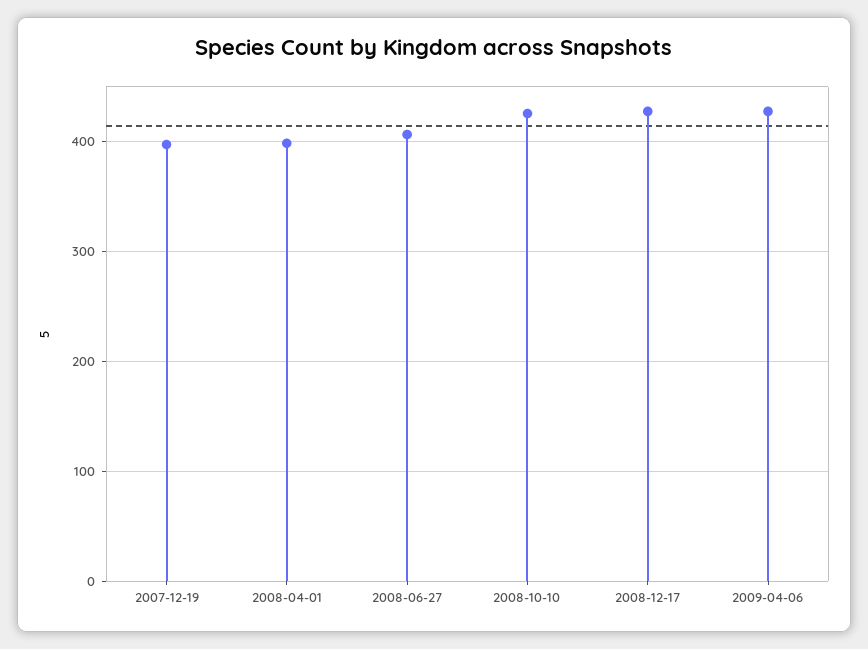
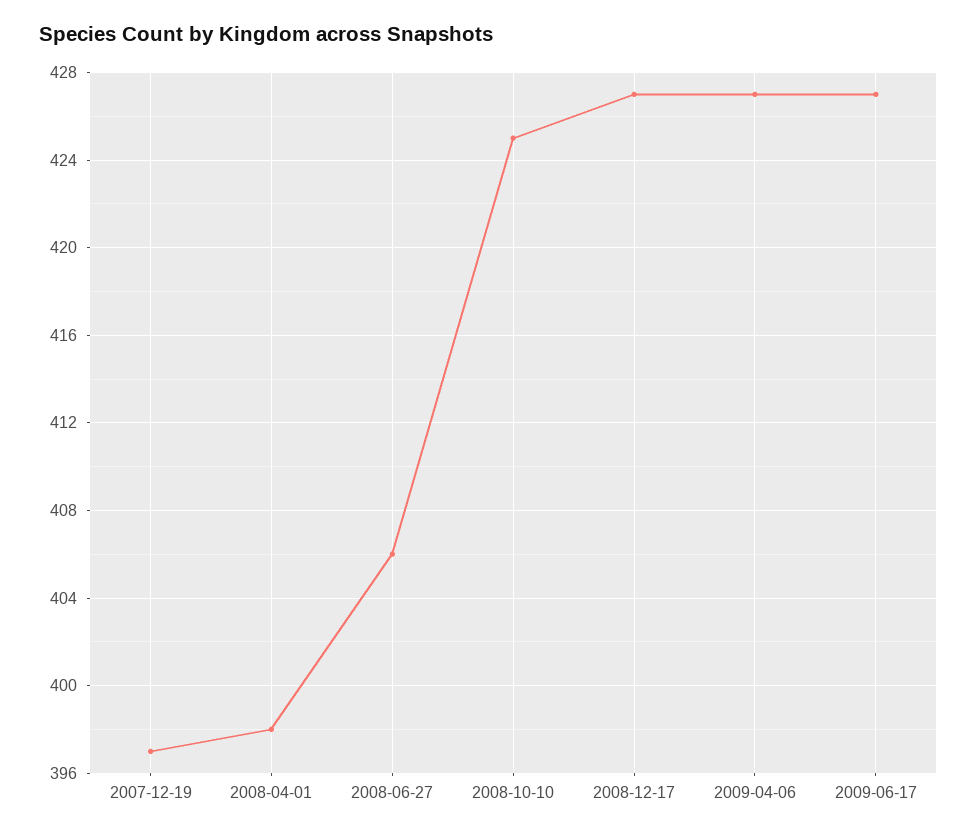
2009-06-17: none -> 427

